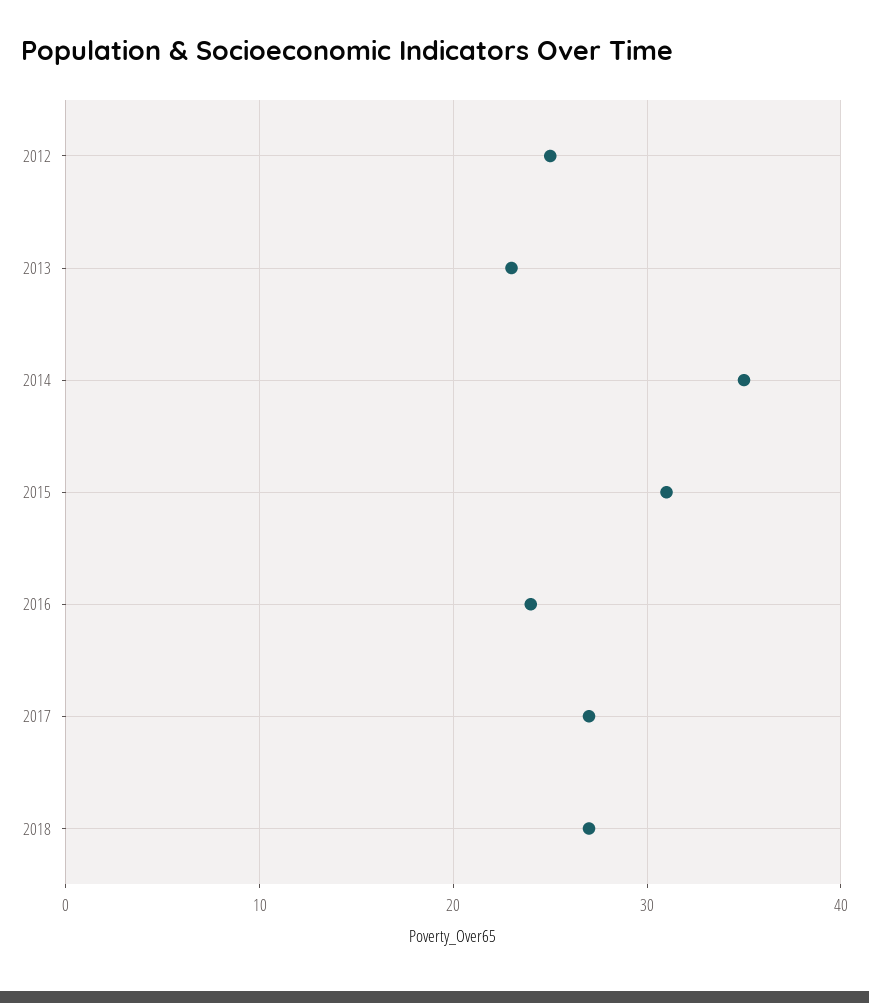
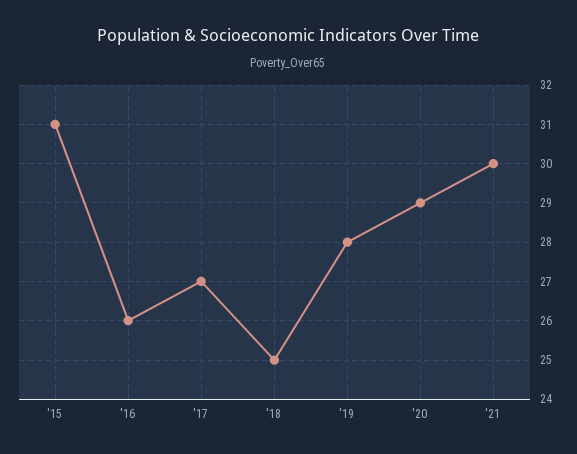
2012: 25 -> none
2013: 23 -> none
2014: 35 -> none
2016: 24 -> 26
2018: 27 -> 25
'19: none -> 28
'20: none -> 29
'21: none -> 30

